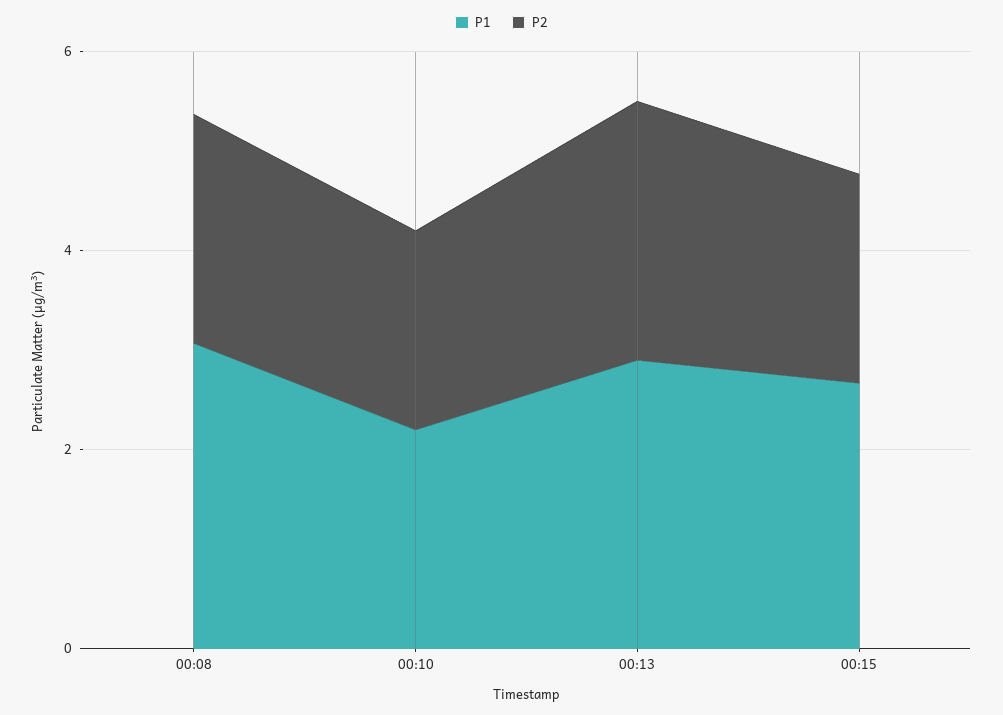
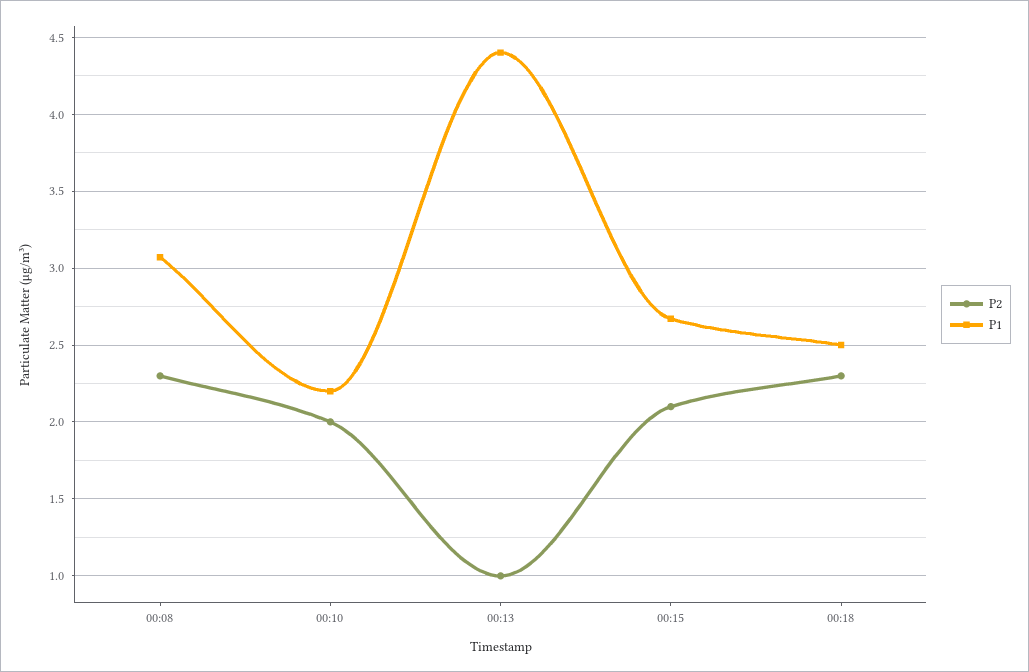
P1, 00:13: 3 -> 4.4
P2, 00:13: 2.5 -> 1
P2, 00:18: none -> 2.3
P1, 00:18: none -> 2.5

